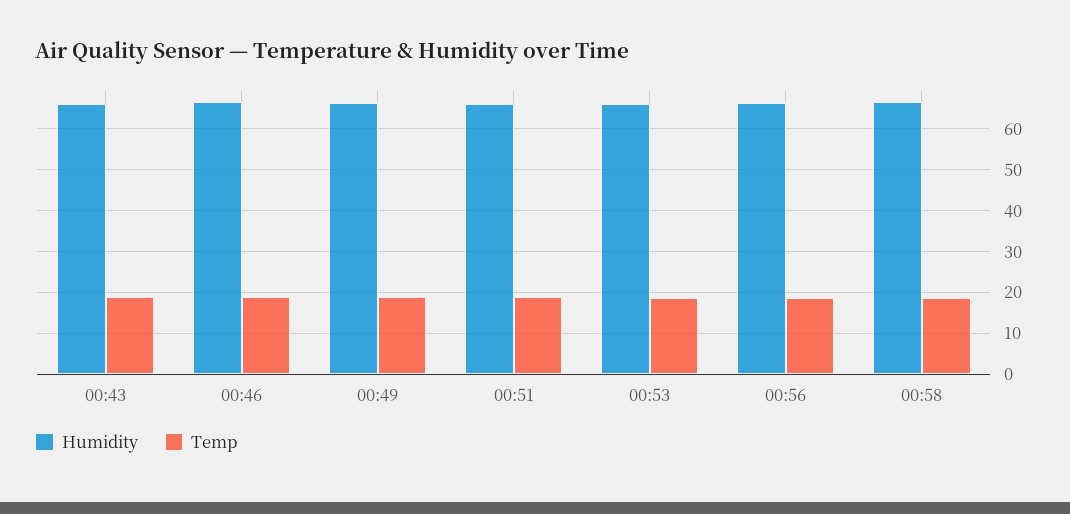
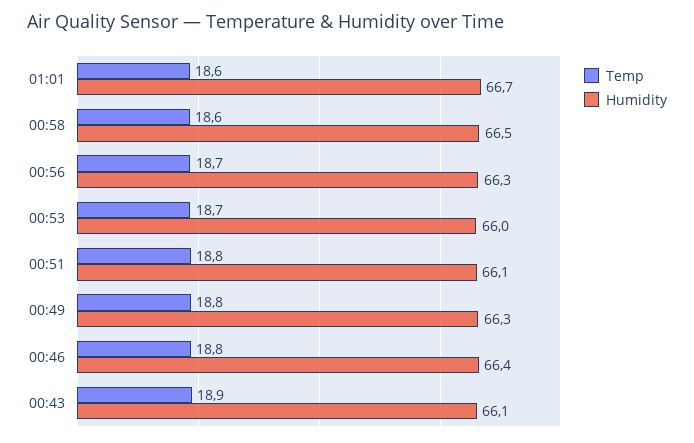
Temp, 01:01: none -> 18.6
Humidity, 01:01: none -> 66.7

